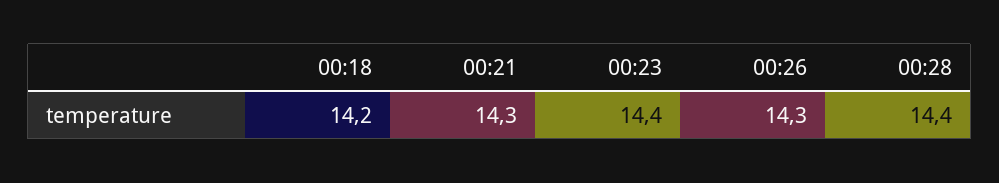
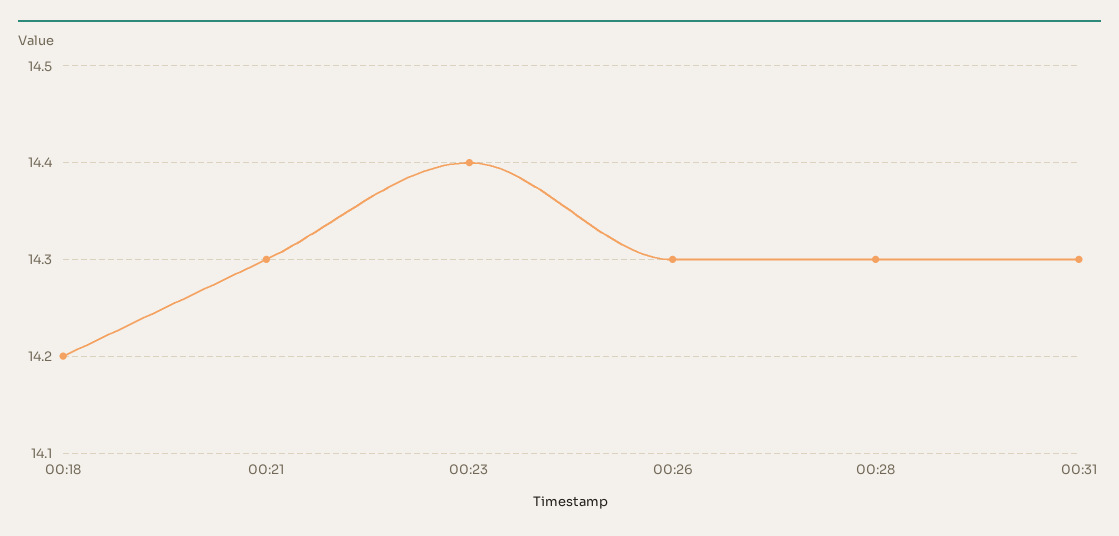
00:28: 14.4 -> 14.3
00:31: none -> 14.3

